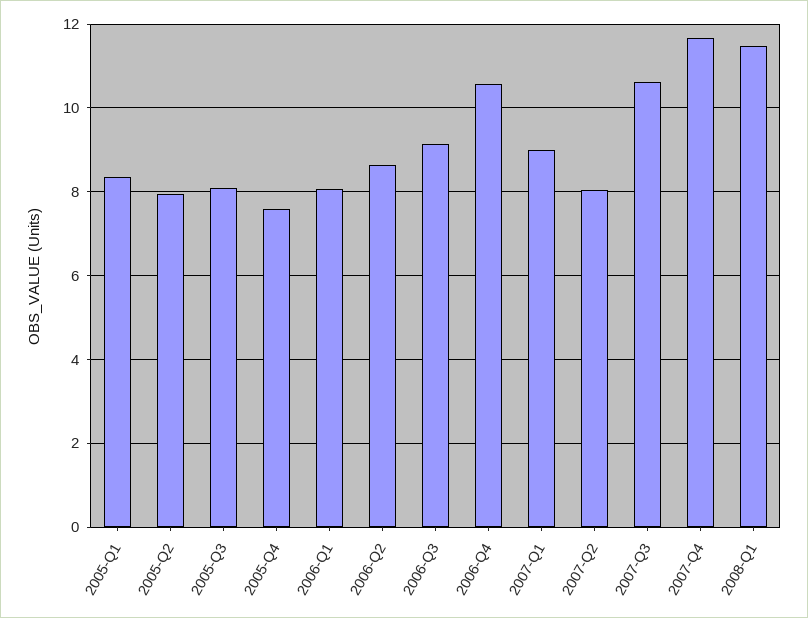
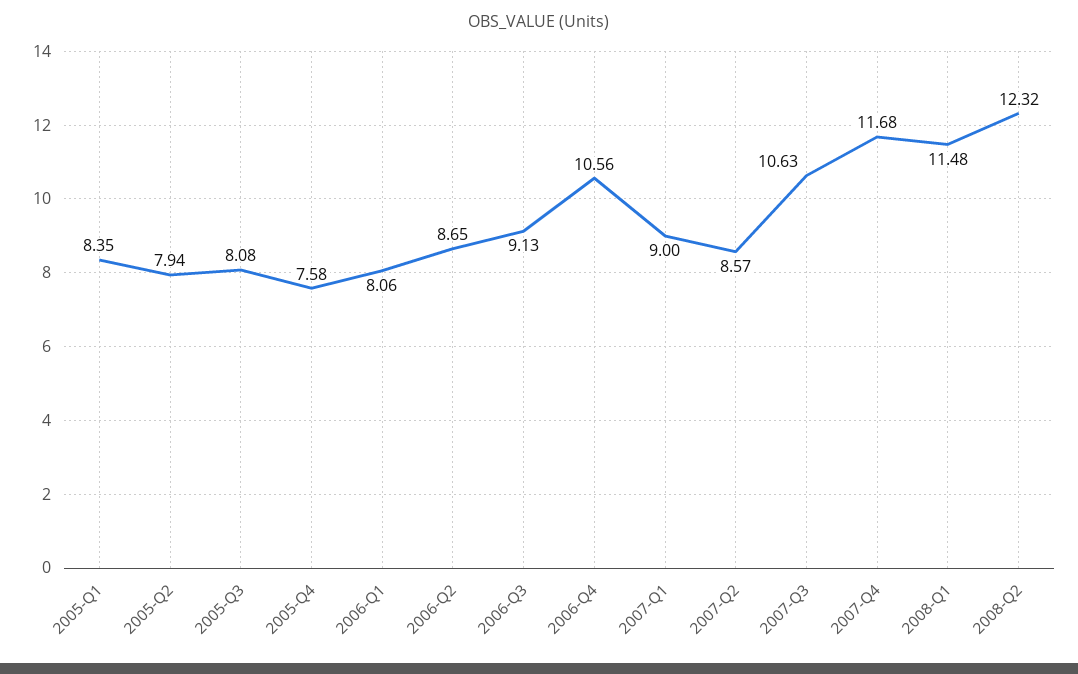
2007-Q2: 8 -> 8.57
2008-Q2: none -> 12.32

